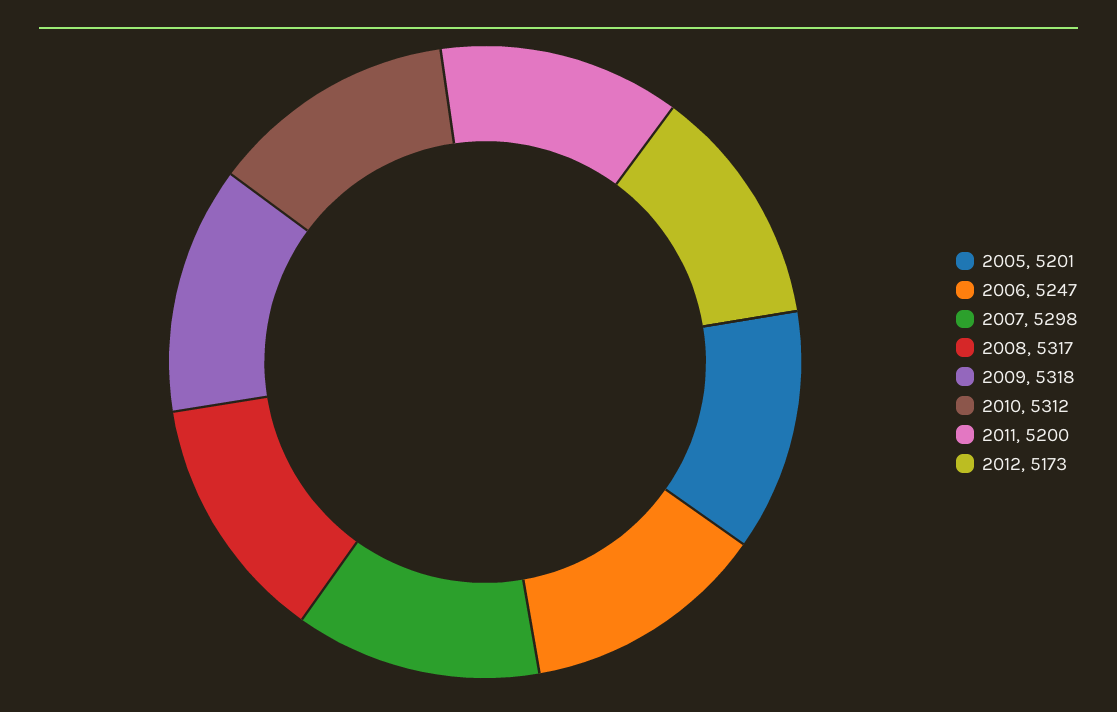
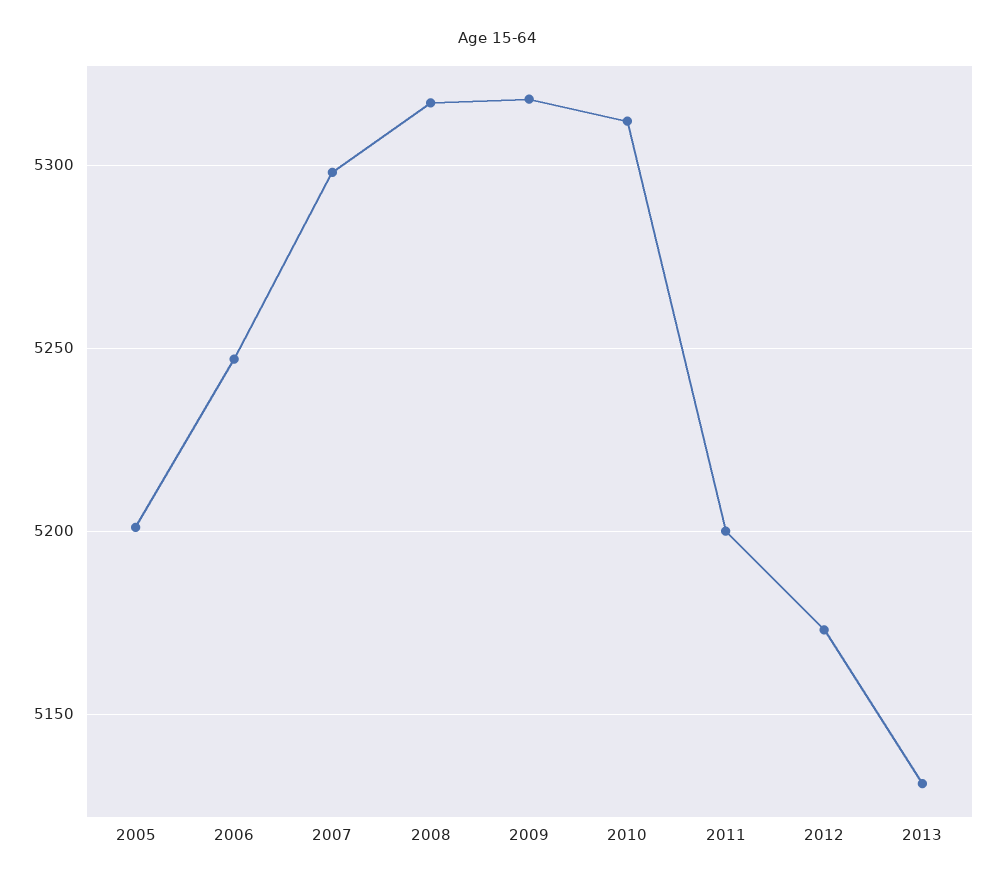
2013: none -> 5130

